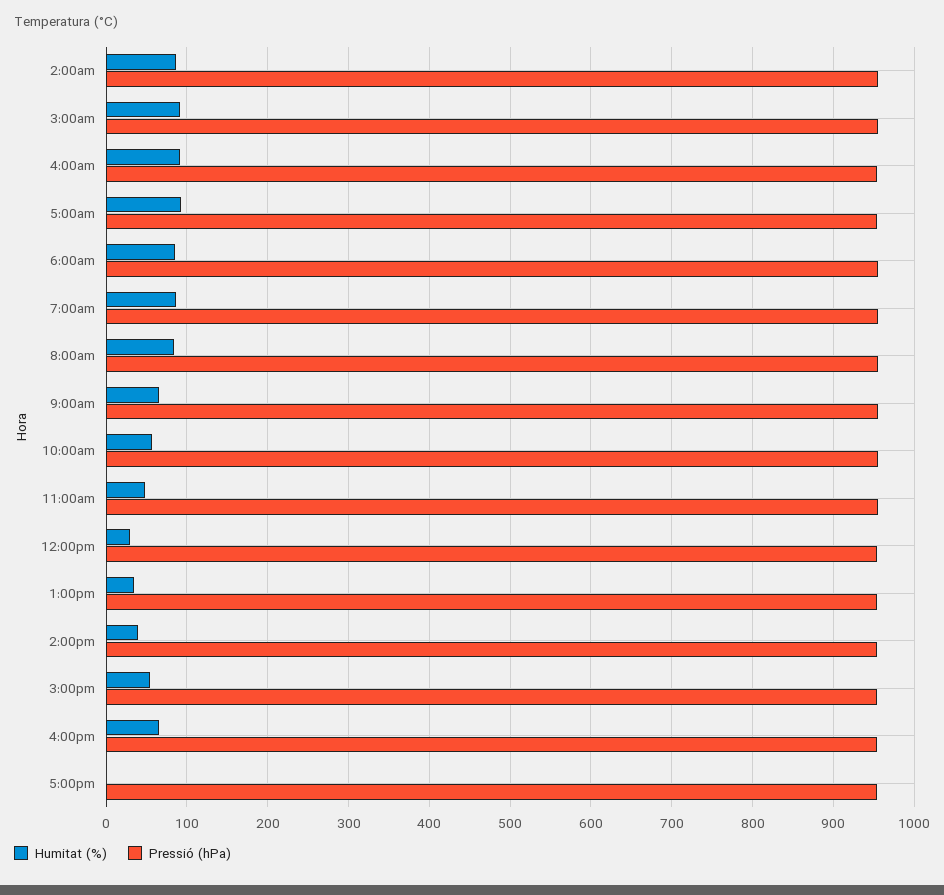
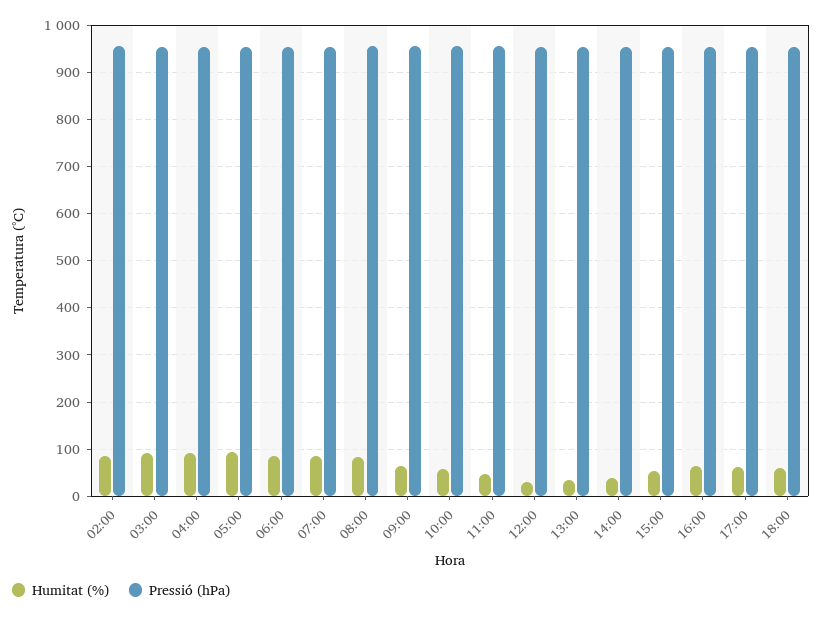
Humitat (%), 5:00pm: 0 -> 60
Humitat (%), 18:00: none -> 60
Pressió (hPa), 18:00: none -> 960

